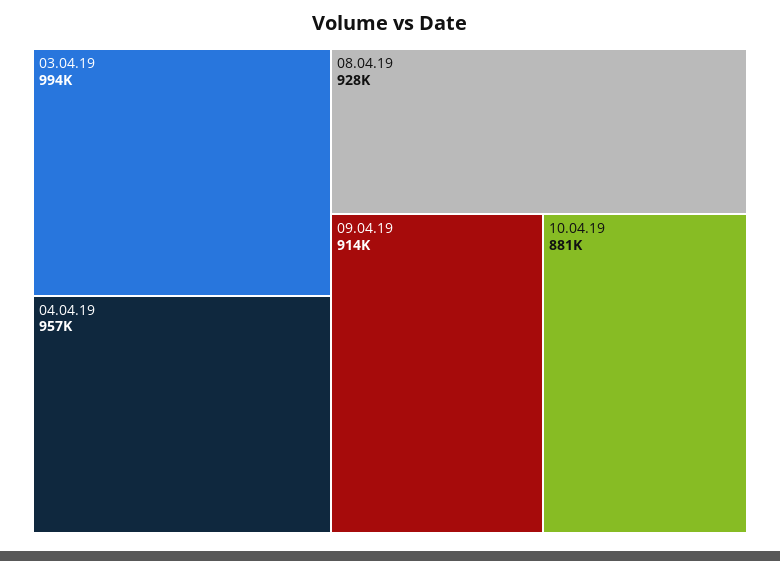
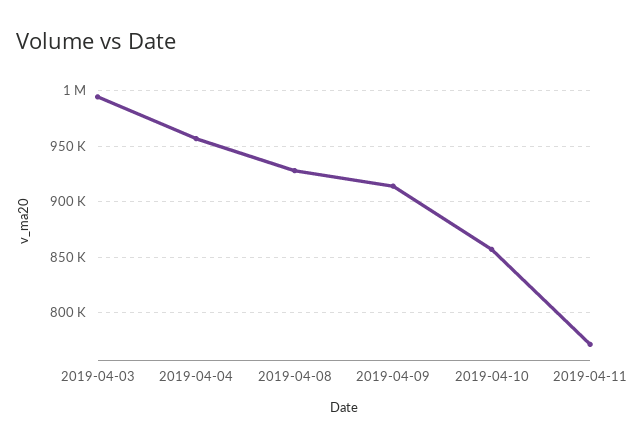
10.04.19: 881000 -> 860000
2019-04-11: none -> 770000

